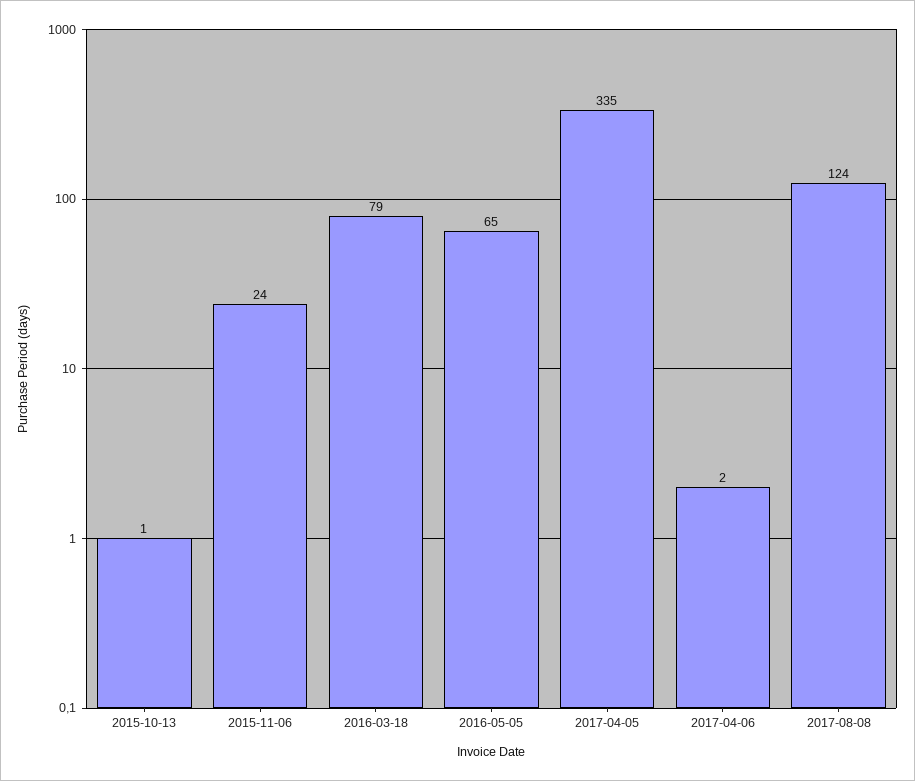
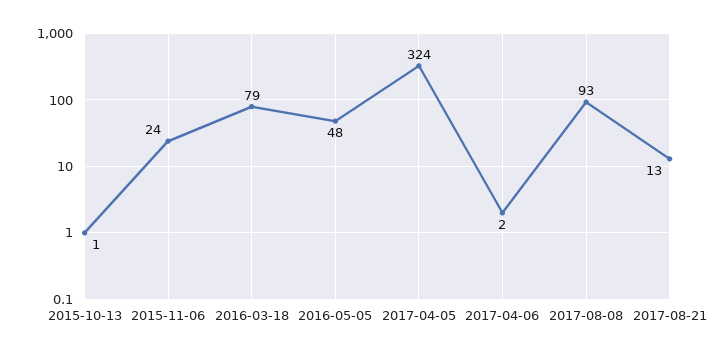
2016-05-05: 65 -> 48
2017-04-05: 335 -> 324
2017-08-08: 124 -> 93
2017-08-21: none -> 13

